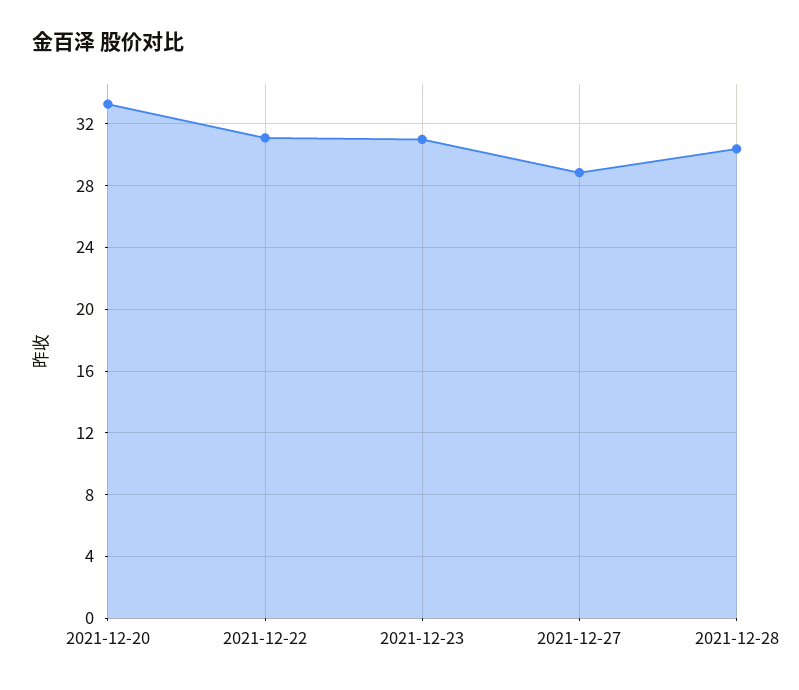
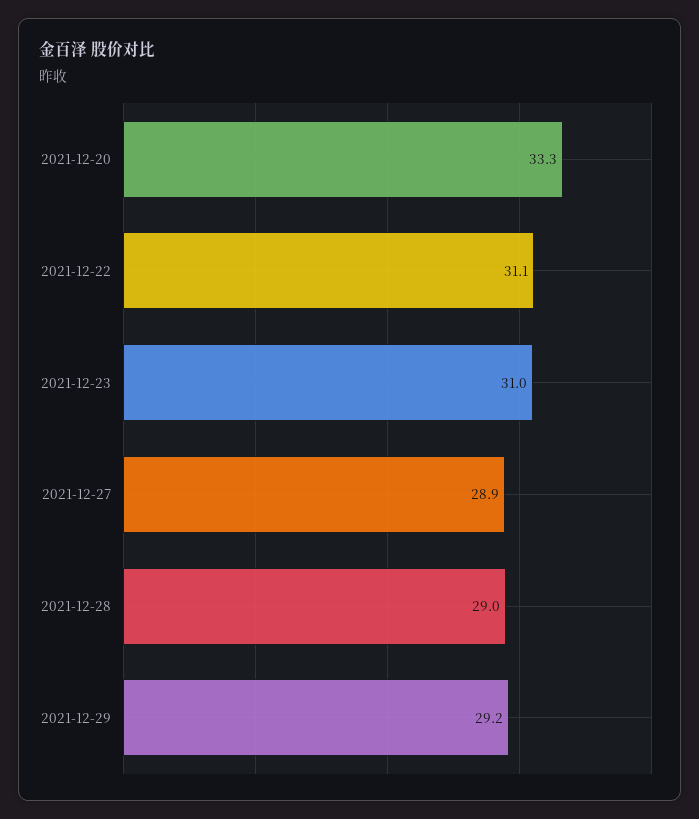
2021-12-28: 30.5 -> 29
2021-12-29: none -> 29.2

